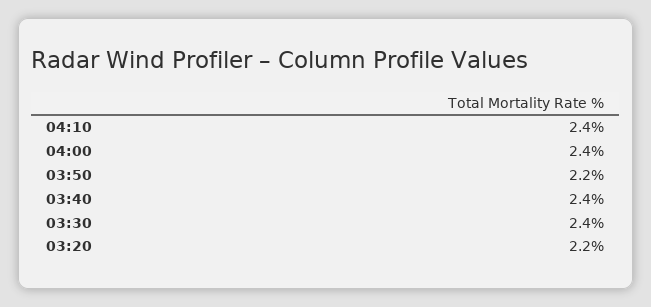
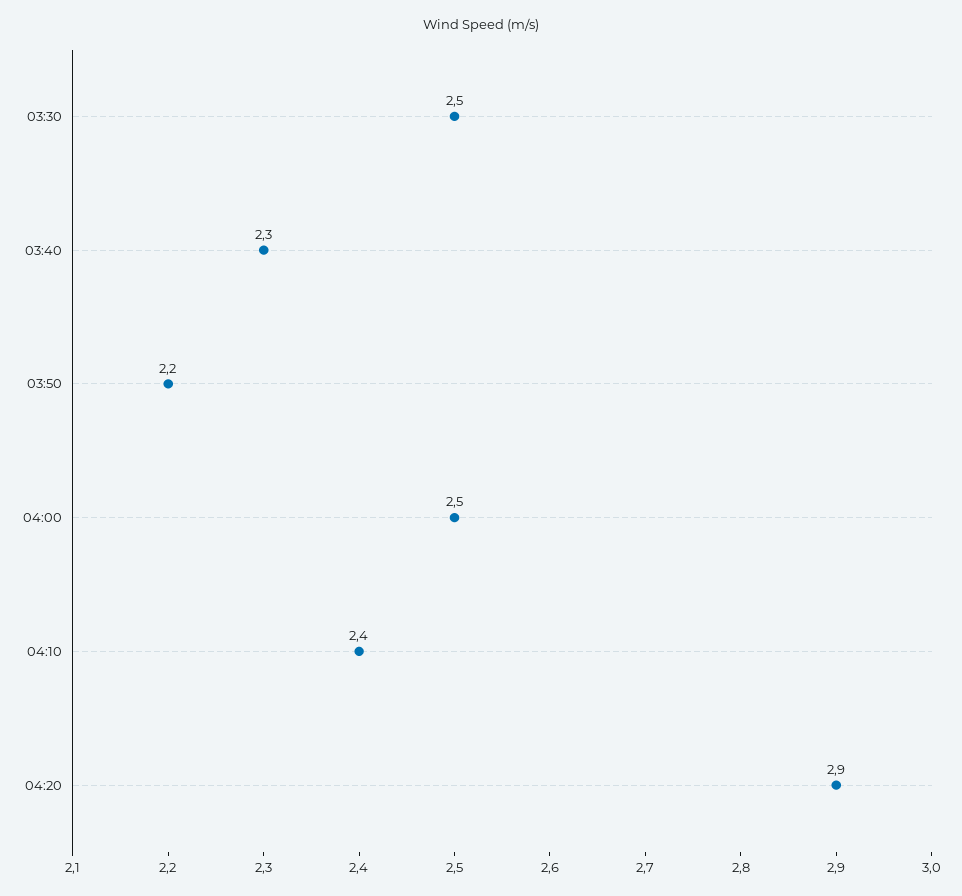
04:00: 2.4 -> 2.5
03:40: 2.4 -> 2.3
03:30: 2.4 -> 2.5
03:20: 2.2 -> none
04:20: none -> 2.9

